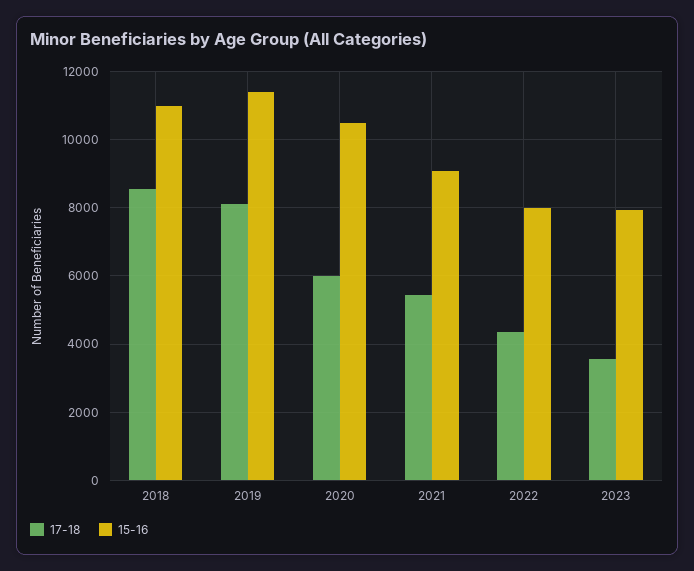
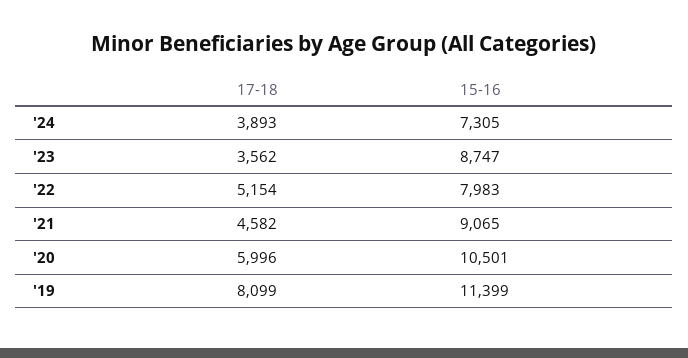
17-18, 2018: 8600 -> none
15-16, 2018: 11000 -> none
17-18, 2021: 5400 -> 4582
17-18, 2022: 4400 -> 5154
15-16, 2023: 8000 -> 8747
17-18, '24: none -> 3893
15-16, '24: none -> 7305

